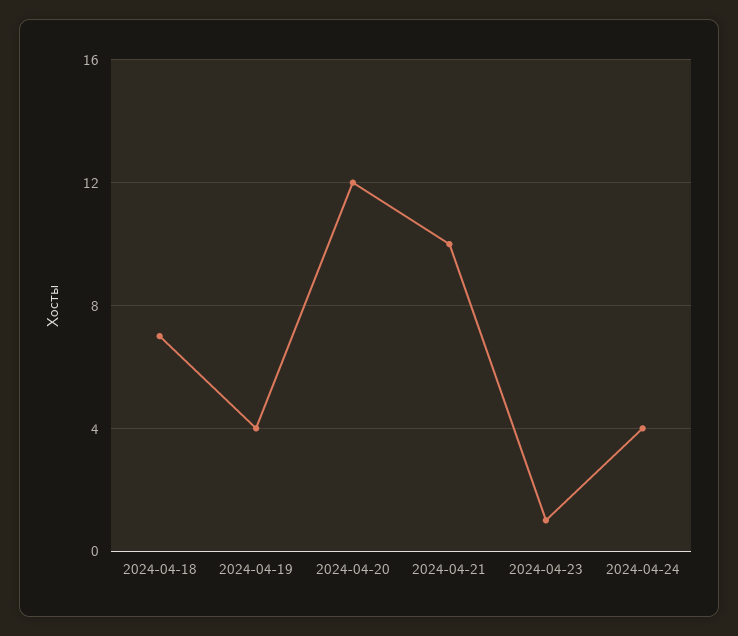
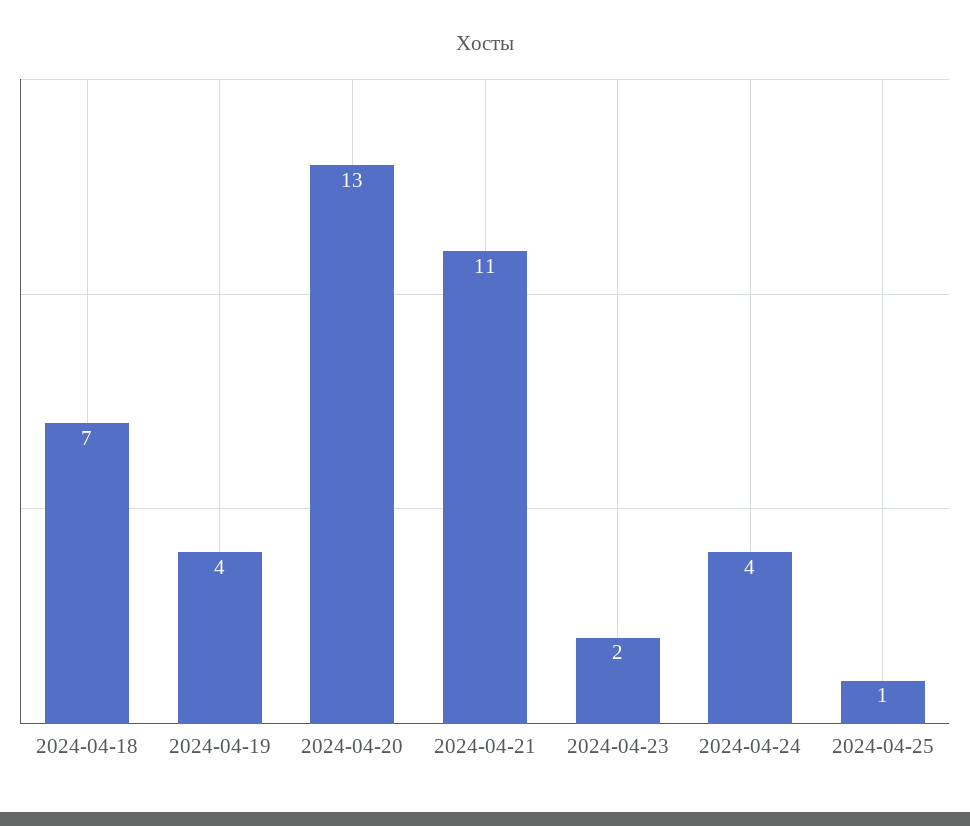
2024-04-20: 12 -> 13
2024-04-21: 10 -> 11
2024-04-23: 1 -> 2
2024-04-25: none -> 1

